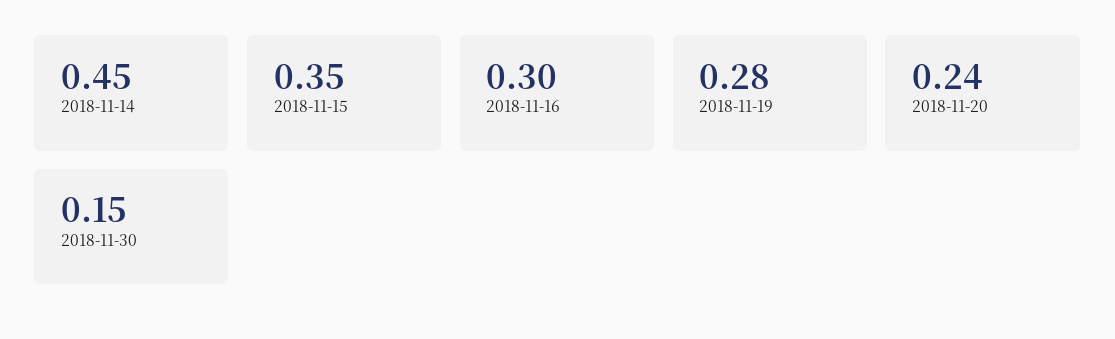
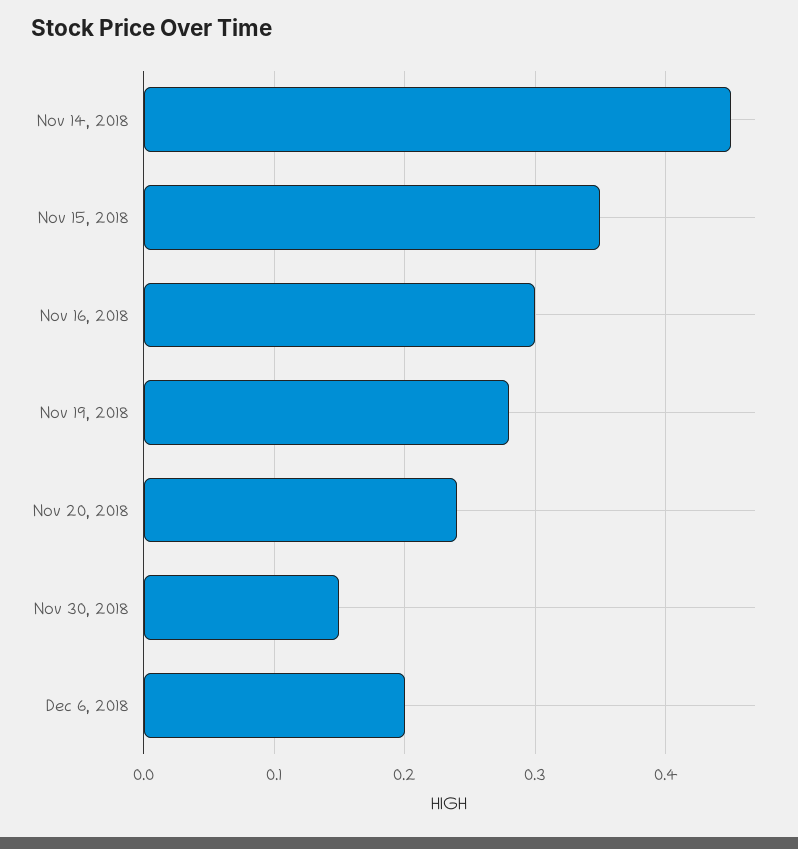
Dec 6, 2018: none -> 0.2

